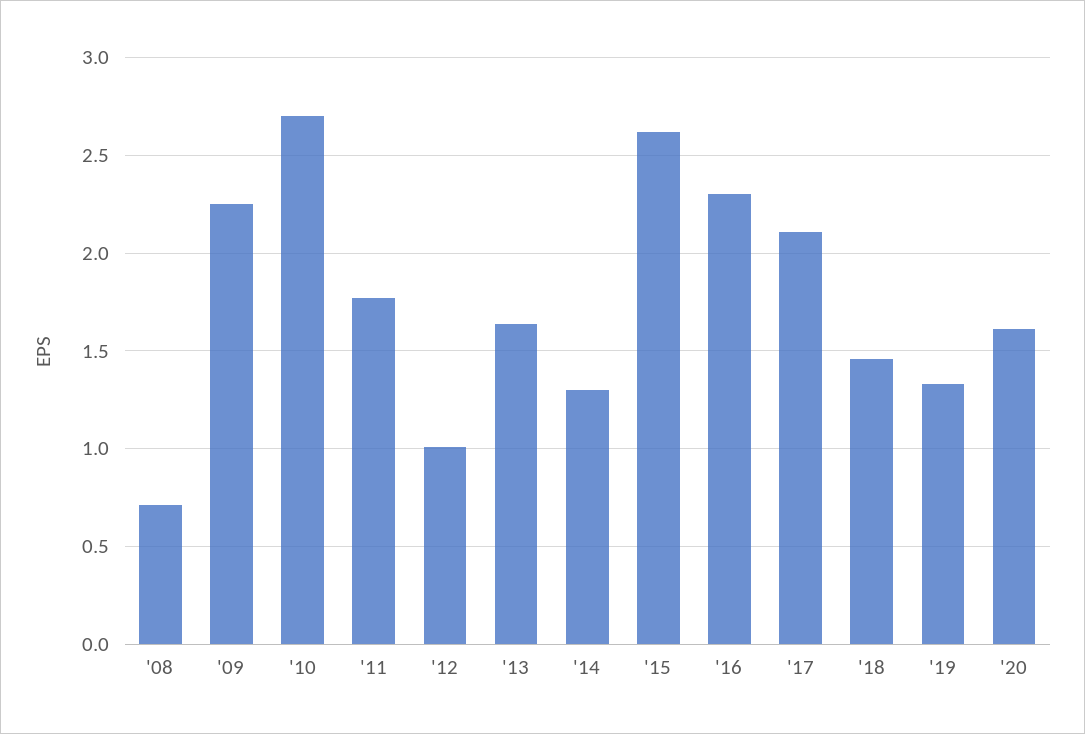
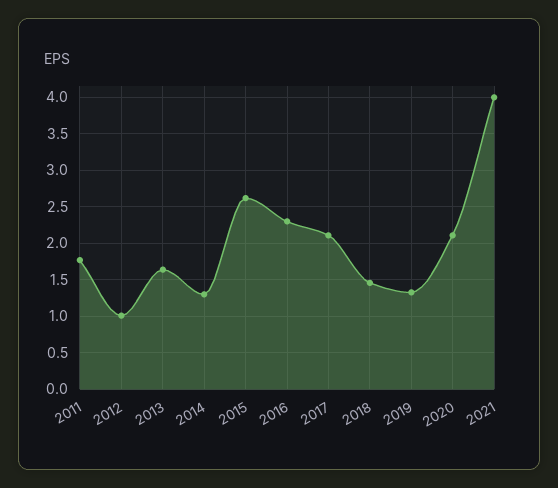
'08: 0.7 -> none
'09: 2.25 -> none
'10: 2.7 -> none
'20: 1.6 -> 2.1
2021: none -> 4

